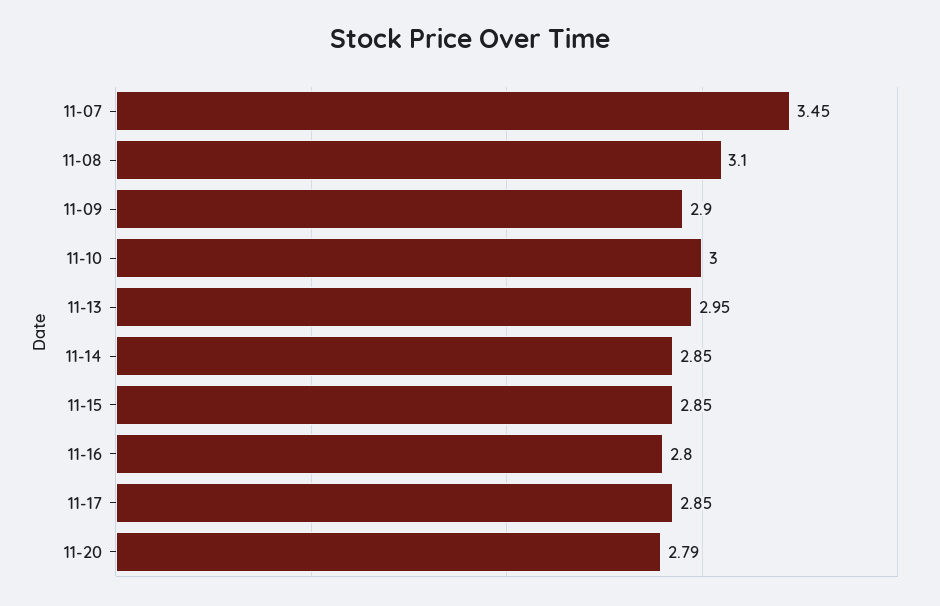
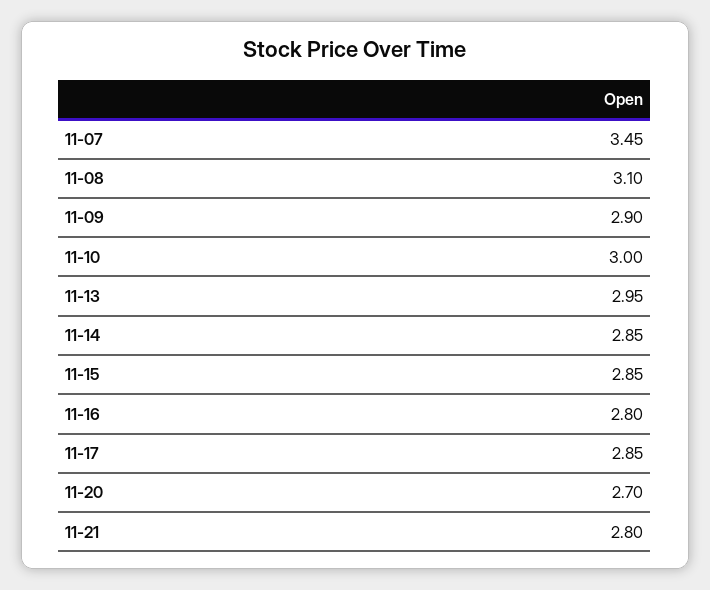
11-20: 2.79 -> 2.7
11-21: none -> 2.8

